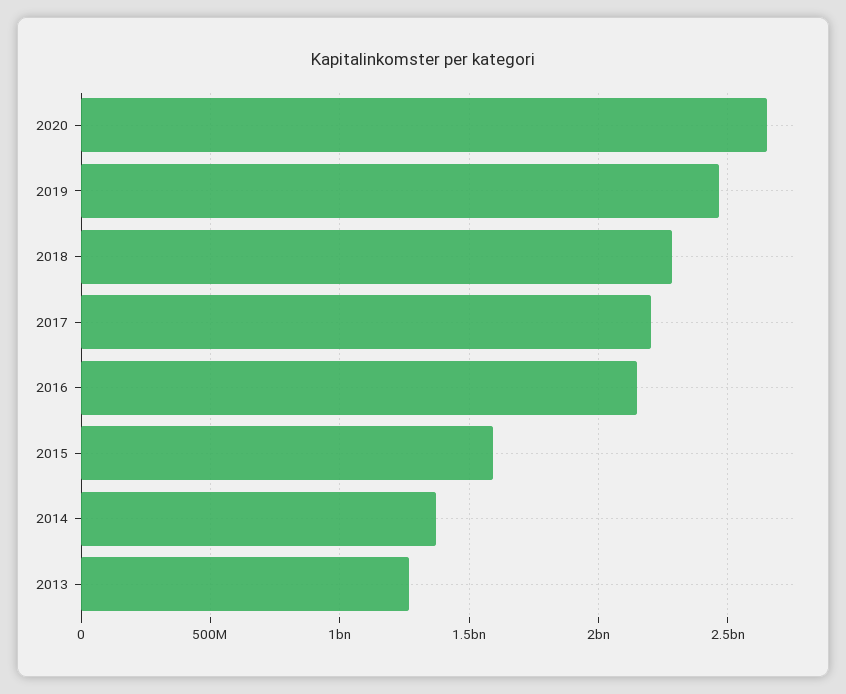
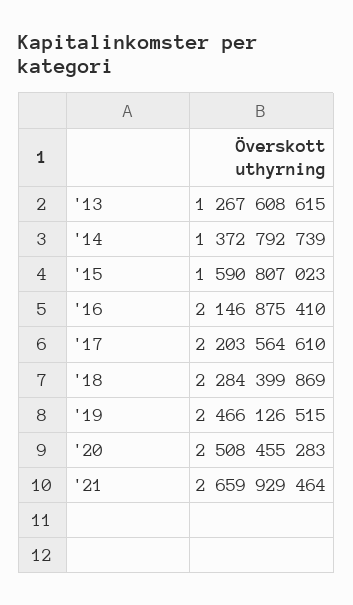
2020: 2650000000 -> 2508455283
'21: none -> 2659929464

